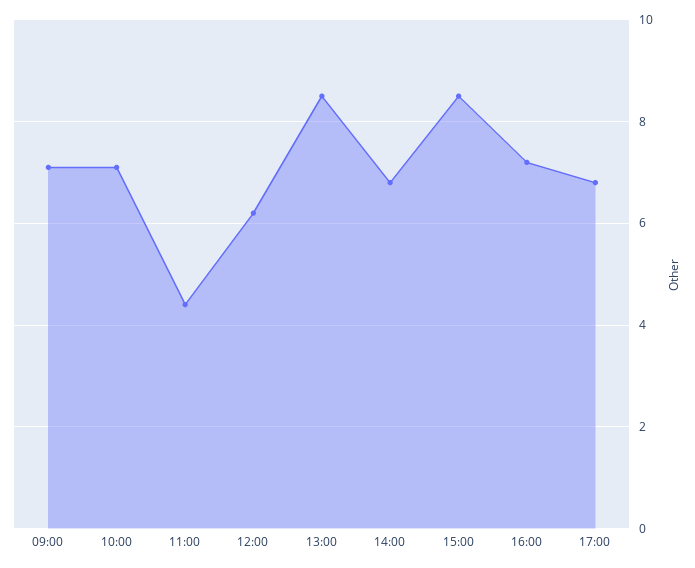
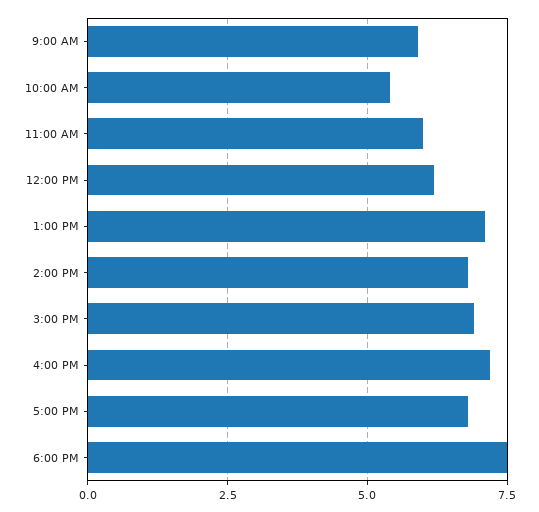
09:00: 7 -> 6
10:00: 7 -> 5.5
11:00: 4.5 -> 6
13:00: 8.5 -> 7
15:00: 8.5 -> 7
6:00 PM: none -> 7.5

